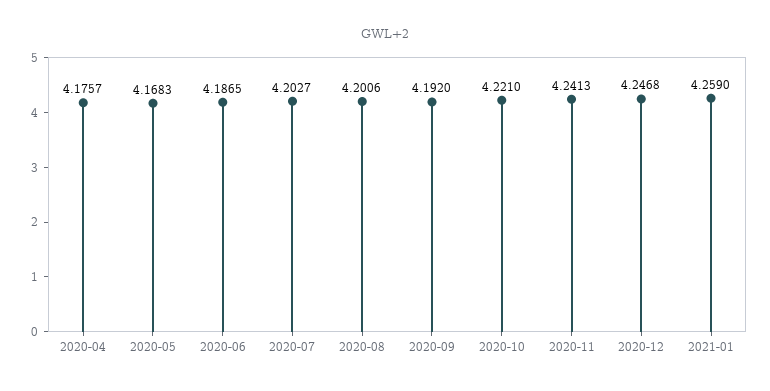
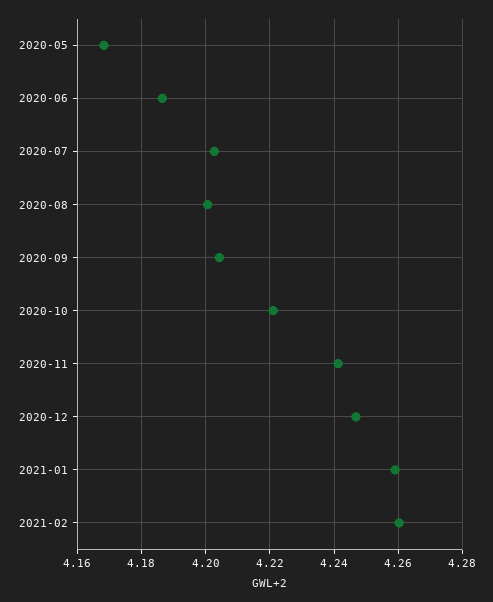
2020-04: 4.1757 -> none
2020-09: 4.192 -> 4.204
2021-02: none -> 4.26

